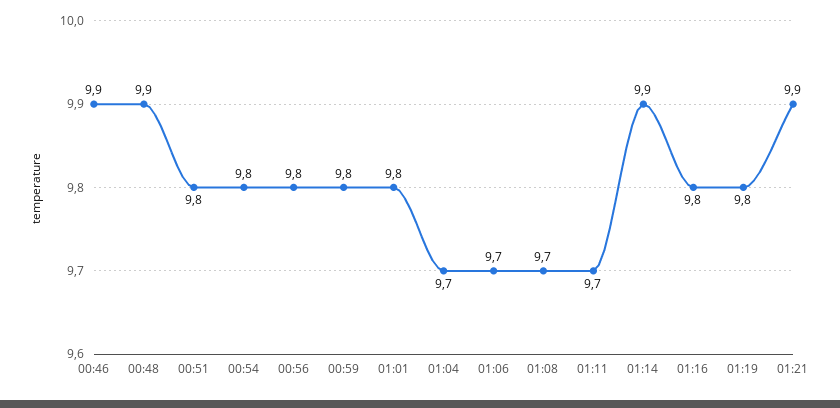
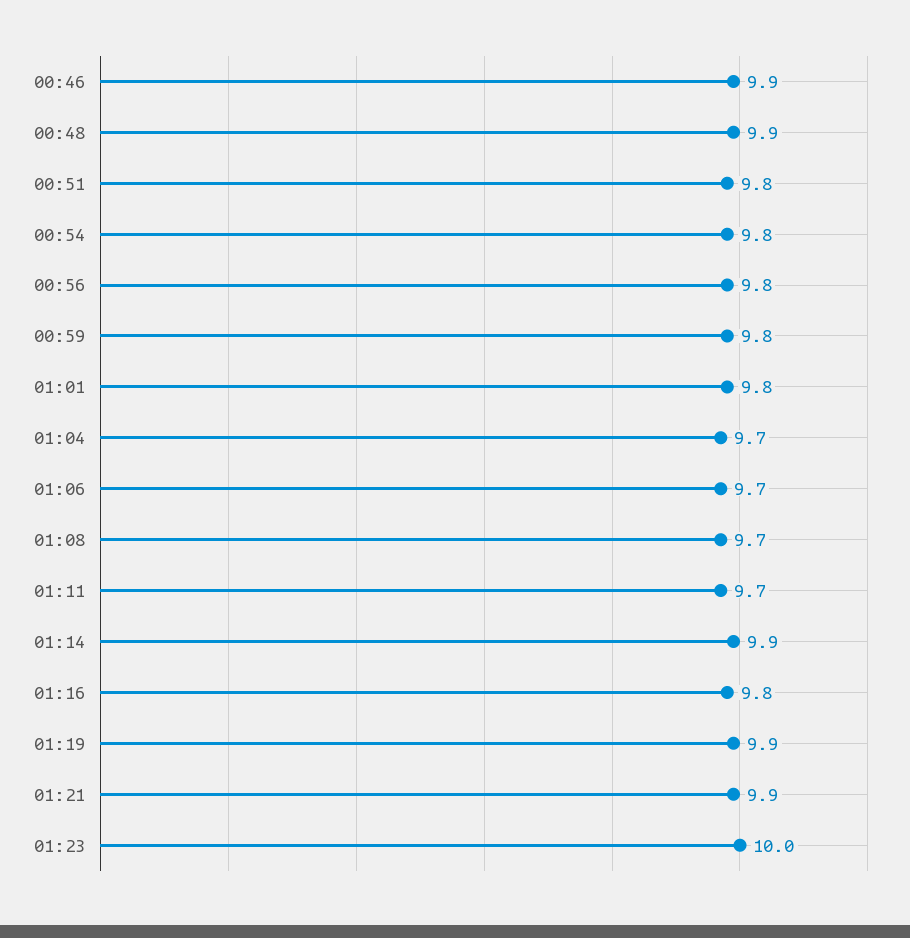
01:19: 9.8 -> 9.9
01:23: none -> 10

